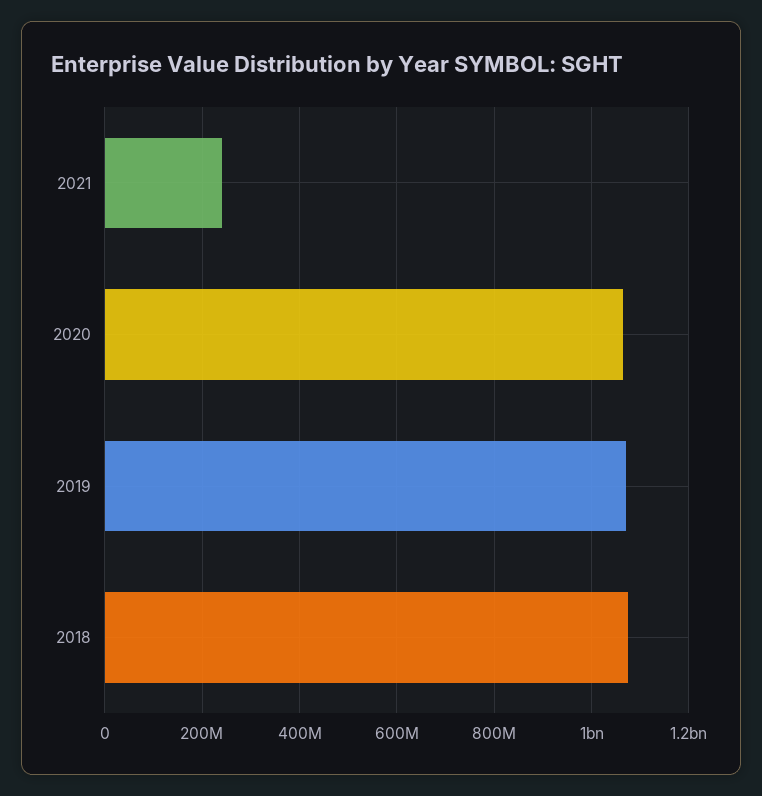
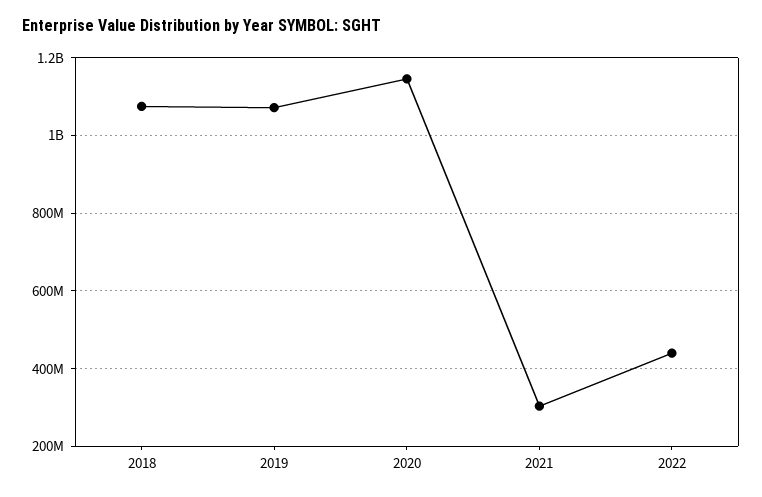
2021: 240000000 -> 300000000
2020: 1060000000 -> 1140000000
2022: none -> 440000000

